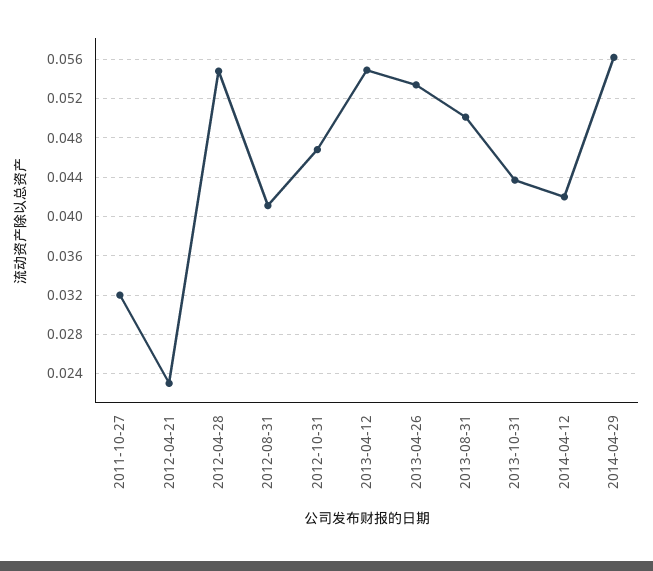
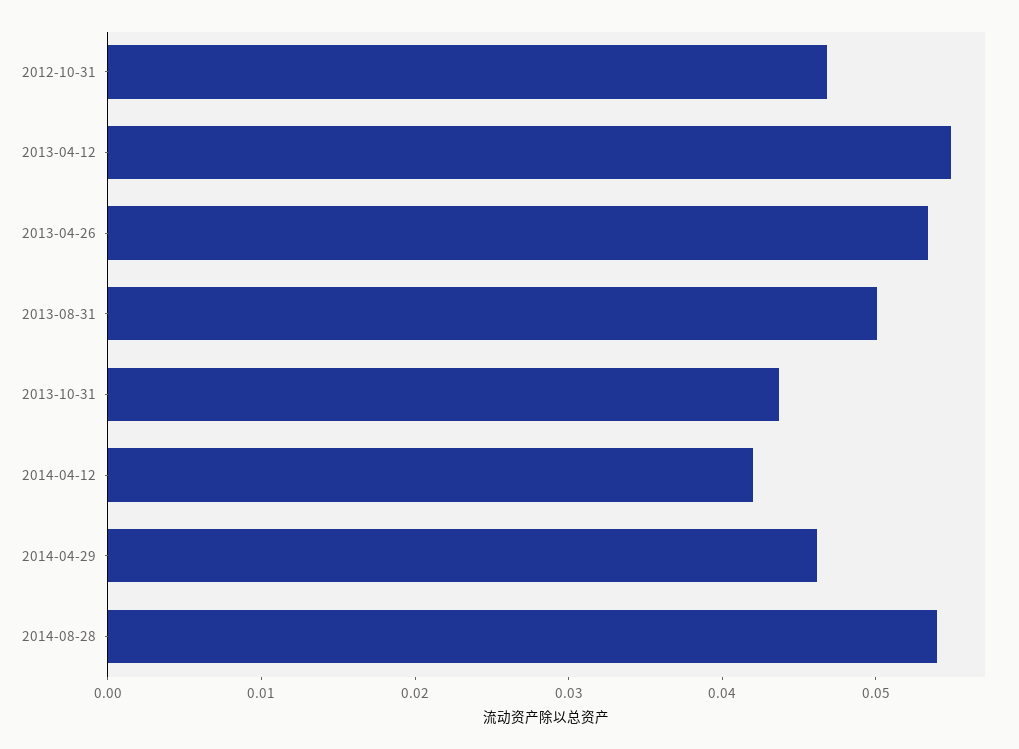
2011-10-27: 0.032 -> none
2012-04-21: 0.023 -> none
2012-04-28: 0.055 -> none
2012-08-31: 0.041 -> none
2014-04-29: 0.056 -> 0.046
2014-08-28: none -> 0.054

